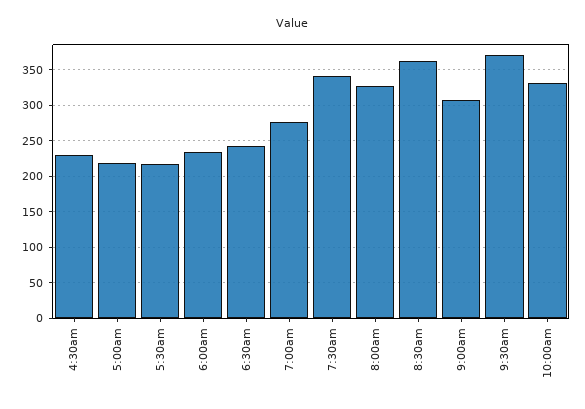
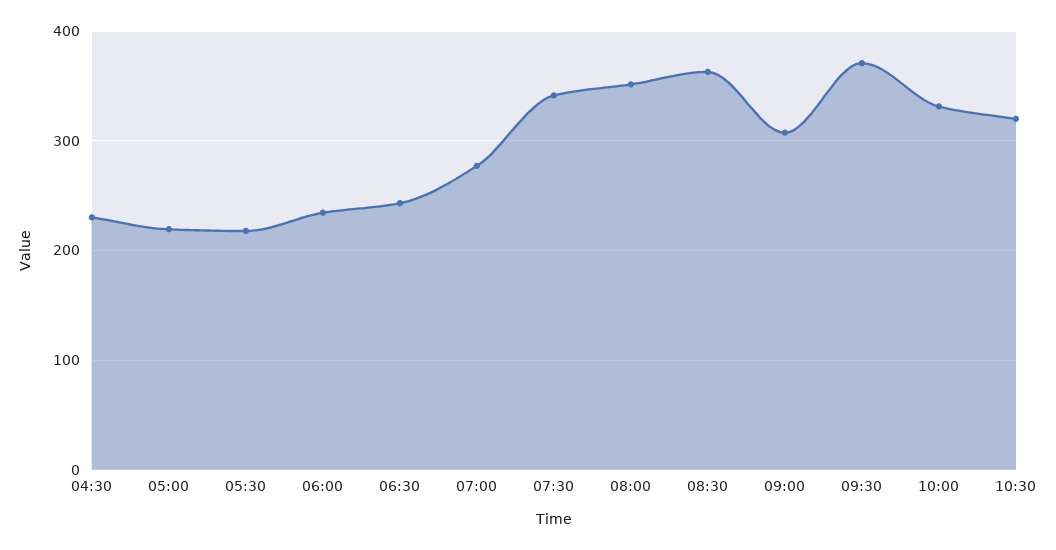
8:00am: 330 -> 350
10:30: none -> 320

